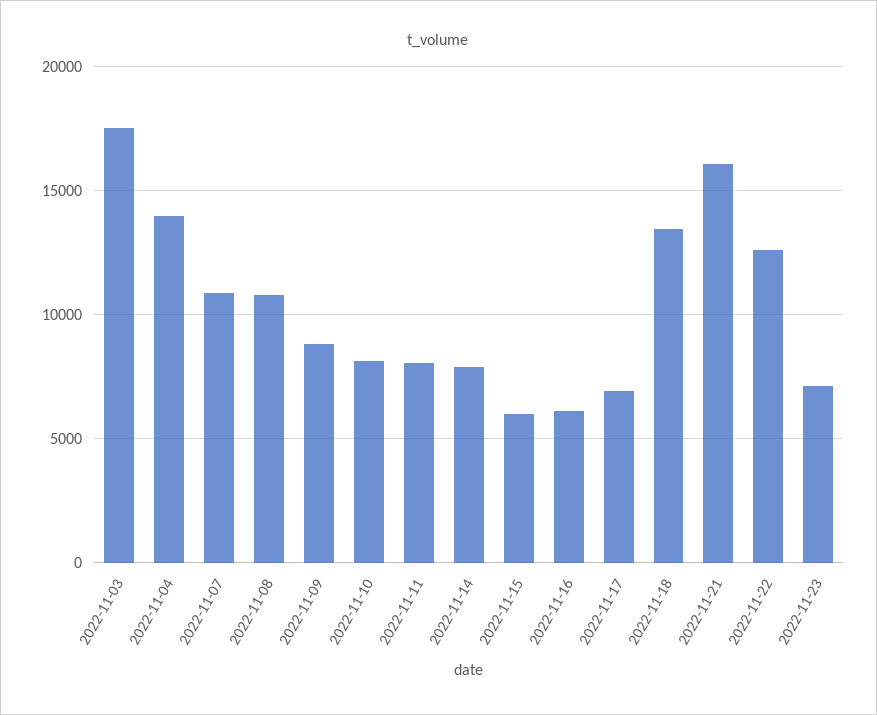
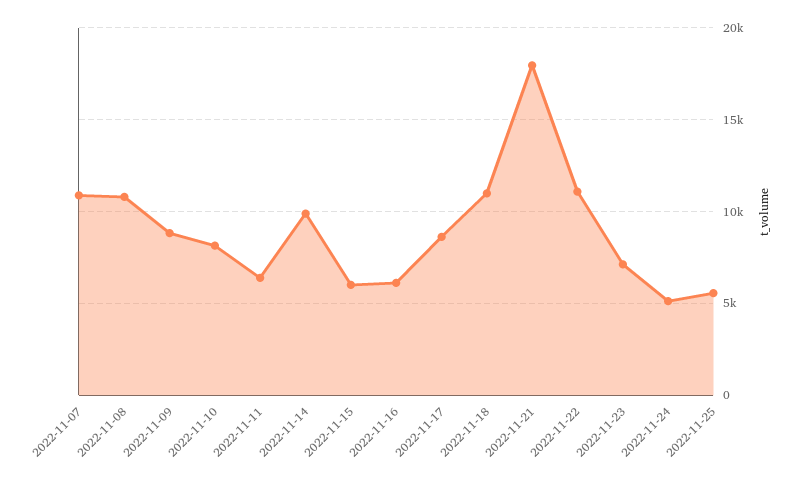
2022-11-03: 17500 -> none
2022-11-04: 14000 -> none
2022-11-11: 8000 -> 6500
2022-11-14: 8000 -> 10000
2022-11-17: 7000 -> 8500
2022-11-18: 13500 -> 11000
2022-11-21: 16000 -> 18000
2022-11-22: 12500 -> 11000
2022-11-24: none -> 5000
2022-11-25: none -> 5500

